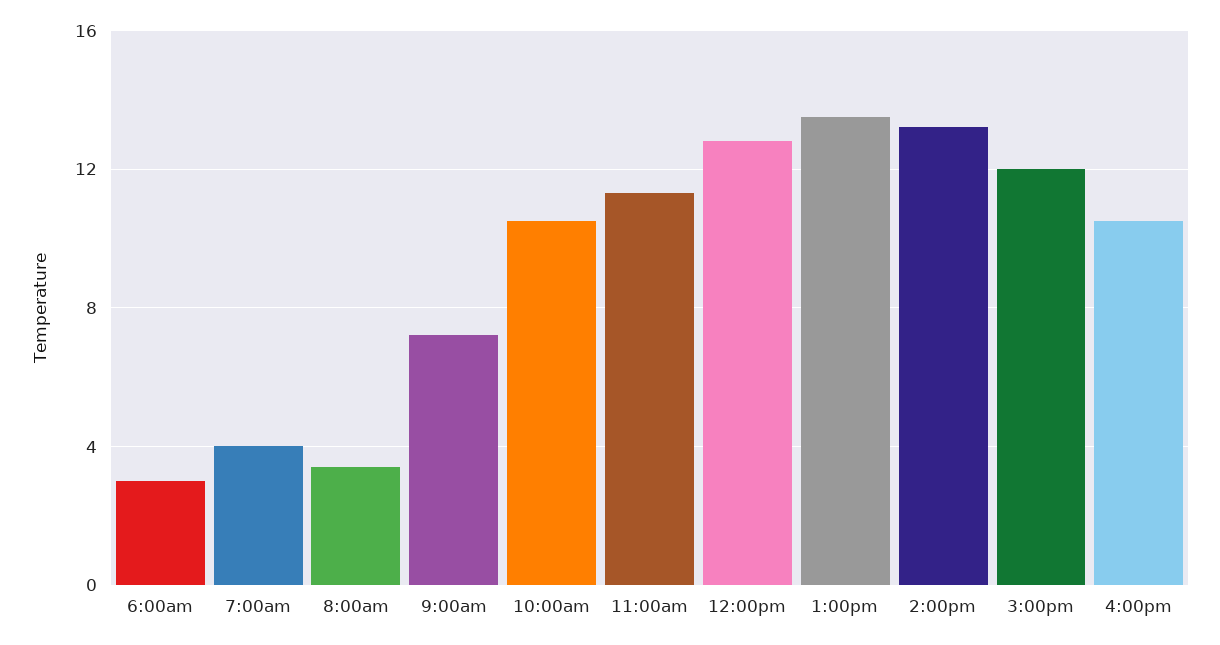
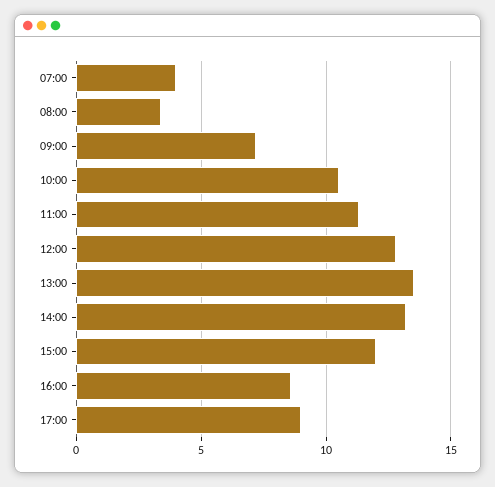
6:00am: 3 -> none
4:00pm: 10.5 -> 8.5
17:00: none -> 9

